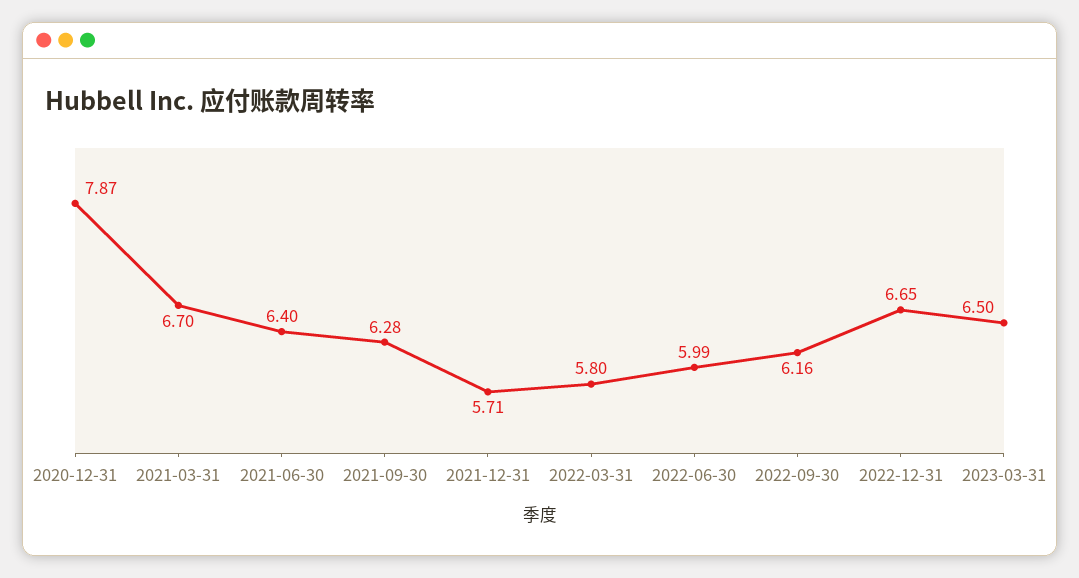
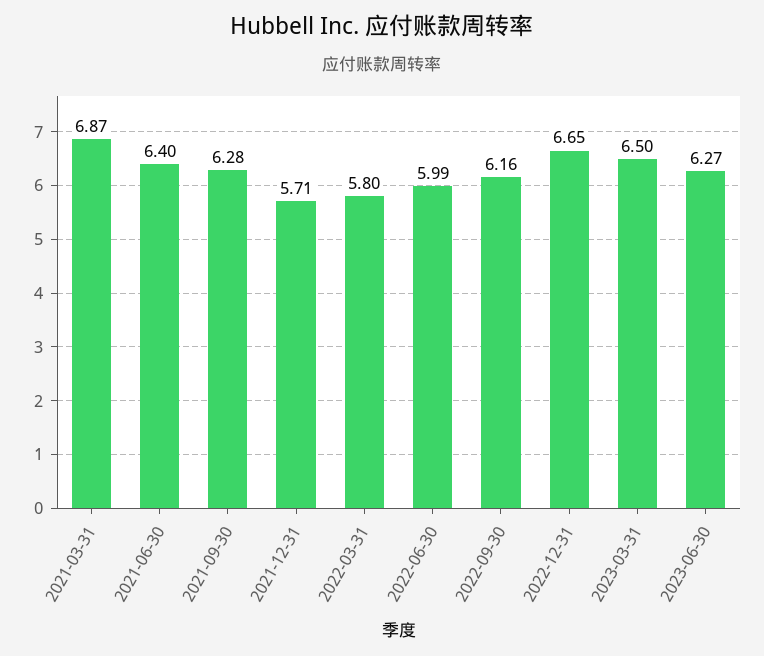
2020-12-31: 7.87 -> none
2021-03-31: 6.7 -> 6.87
2023-06-30: none -> 6.27

